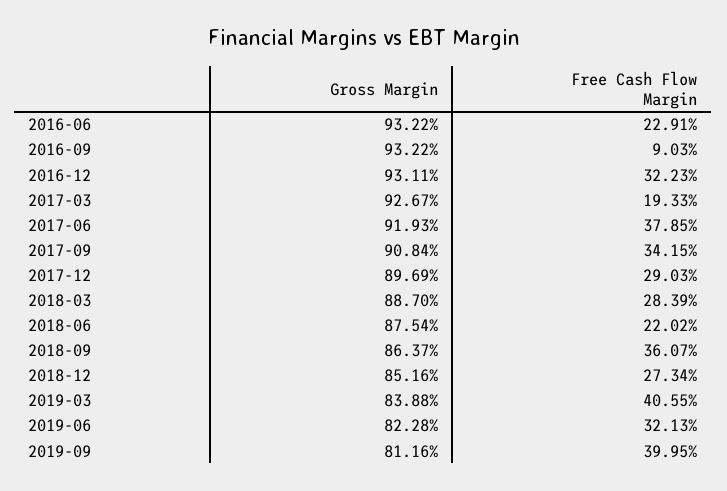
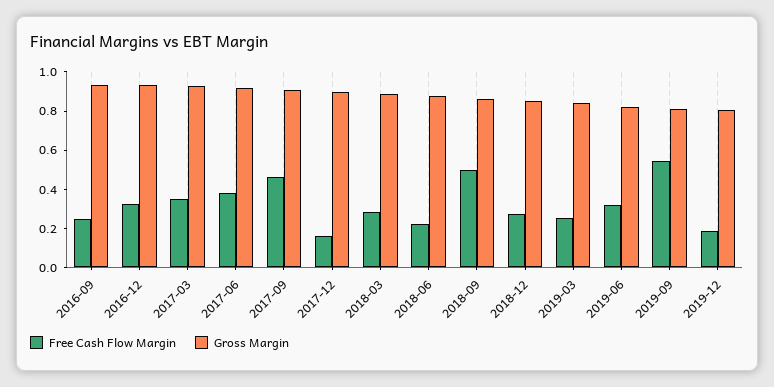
Gross Margin, 2016-06: 0.9322 -> none
Free Cash Flow Margin, 2016-06: 0.2291 -> none
Free Cash Flow Margin, 2016-09: 0.0903 -> 0.25
Free Cash Flow Margin, 2017-03: 0.1933 -> 0.35
Free Cash Flow Margin, 2017-09: 0.3415 -> 0.45
Free Cash Flow Margin, 2017-12: 0.2903 -> 0.15
Free Cash Flow Margin, 2018-09: 0.3607 -> 0.5
Free Cash Flow Margin, 2019-03: 0.4055 -> 0.25
Free Cash Flow Margin, 2019-09: 0.3995 -> 0.55
Free Cash Flow Margin, 2019-12: none -> 0.2
Gross Margin, 2019-12: none -> 0.8

